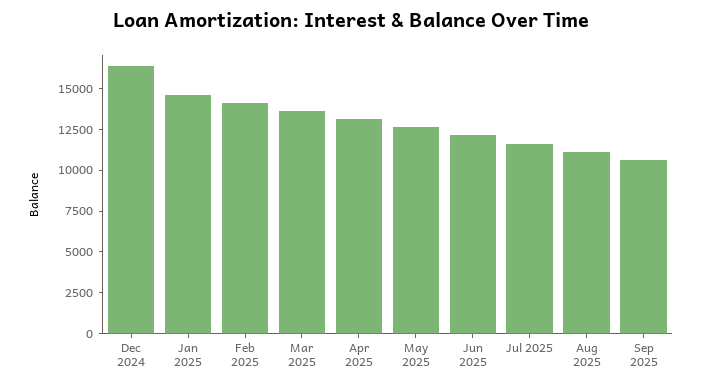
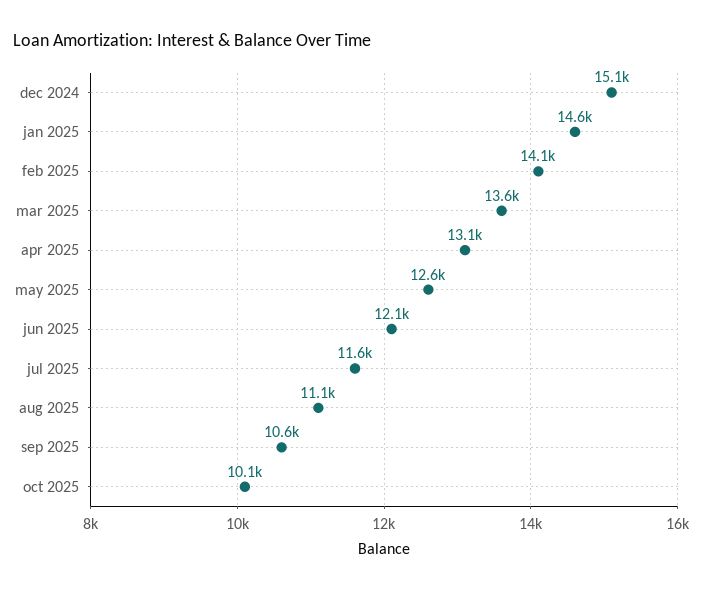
Dec 2024: 16500 -> 15100
oct 2025: none -> 10100

